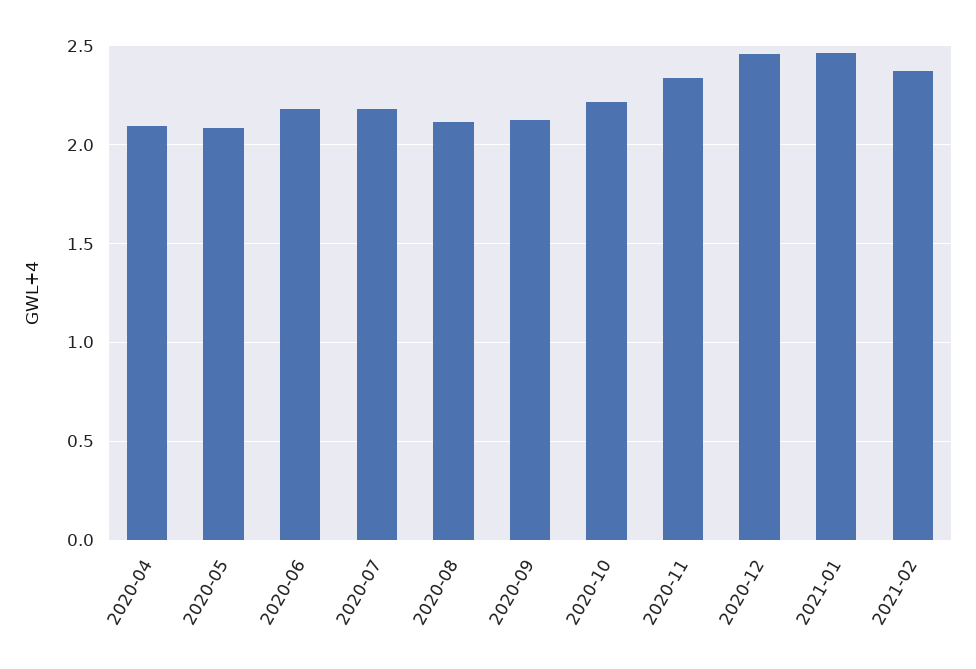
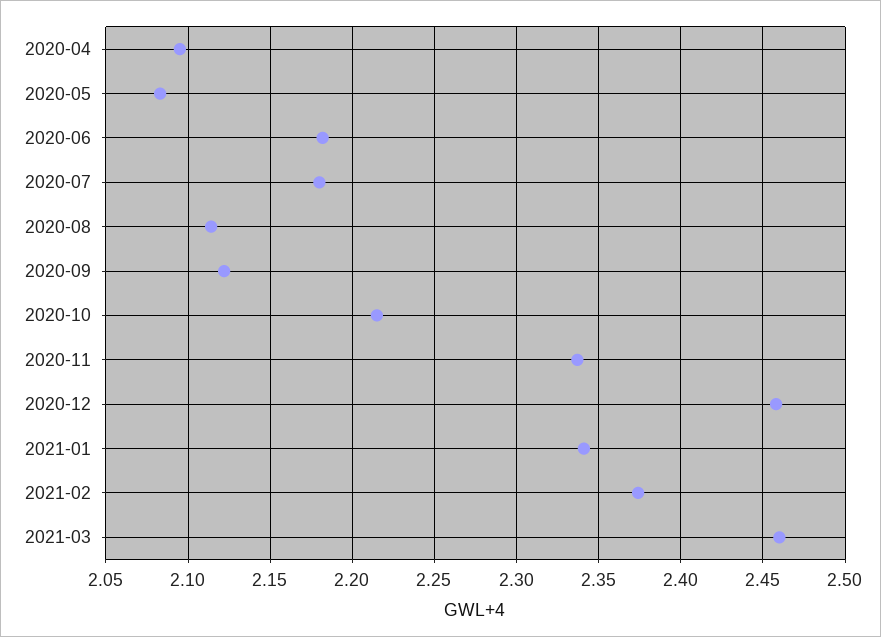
2021-01: 2.45 -> 2.34
2021-03: none -> 2.46

